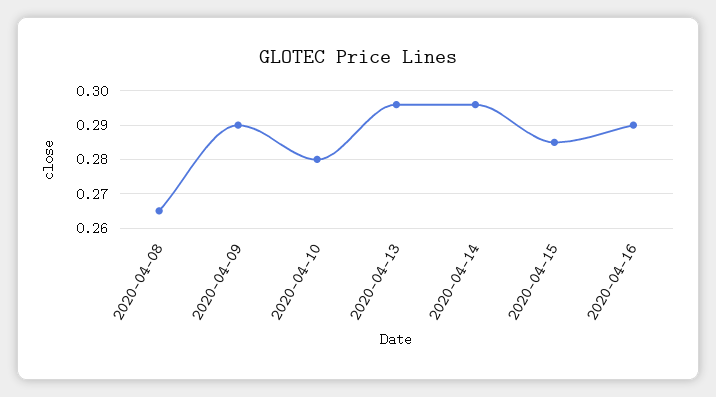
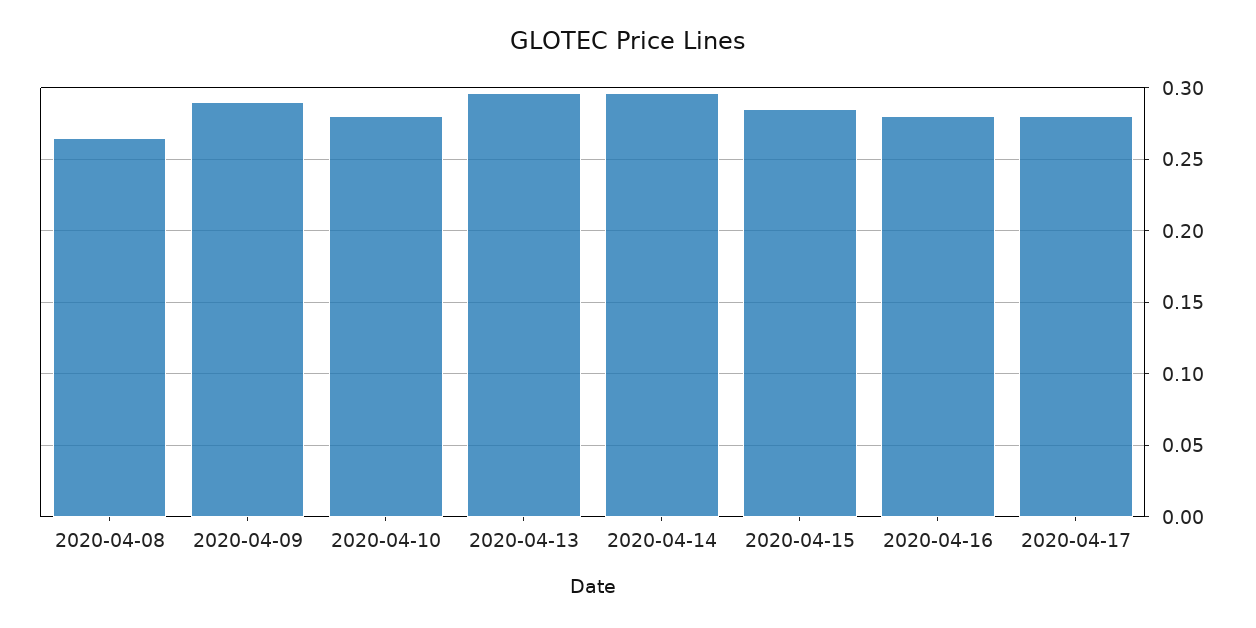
2020-04-16: 0.29 -> 0.28
2020-04-17: none -> 0.28

